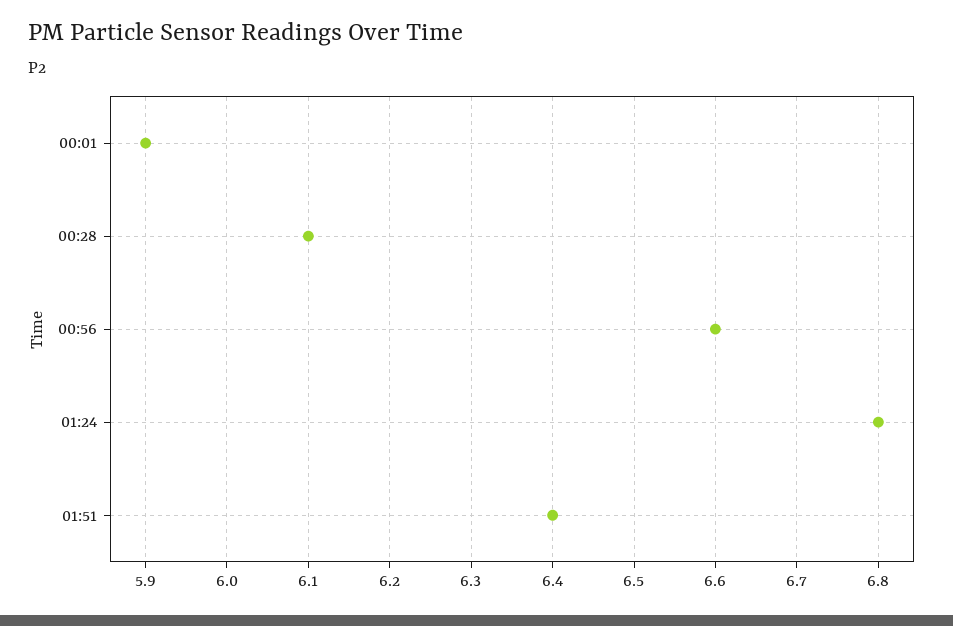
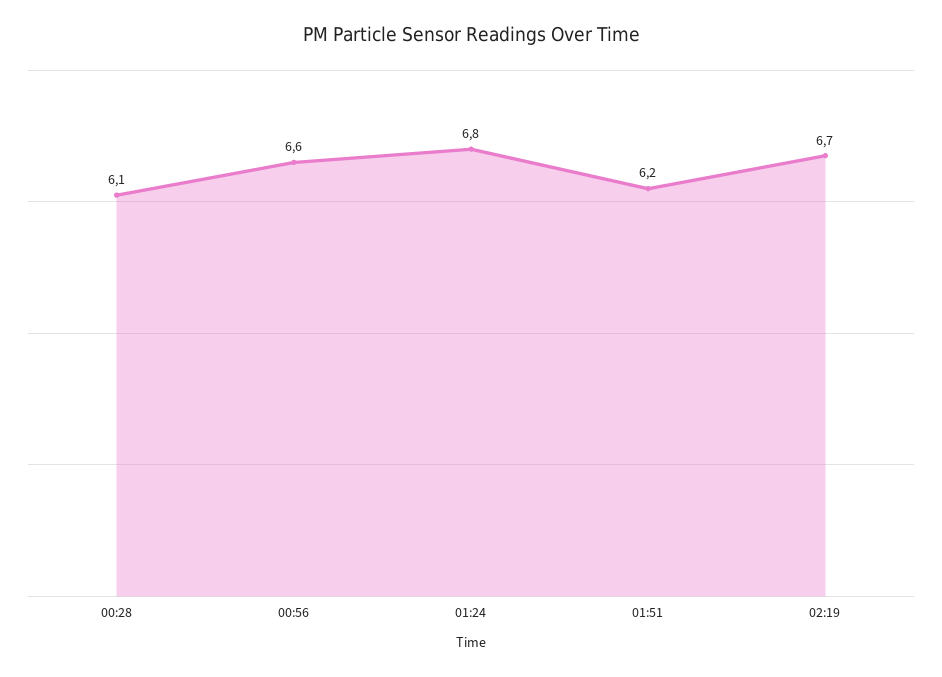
00:01: 5.9 -> none
01:51: 6.4 -> 6.2
02:19: none -> 6.7

